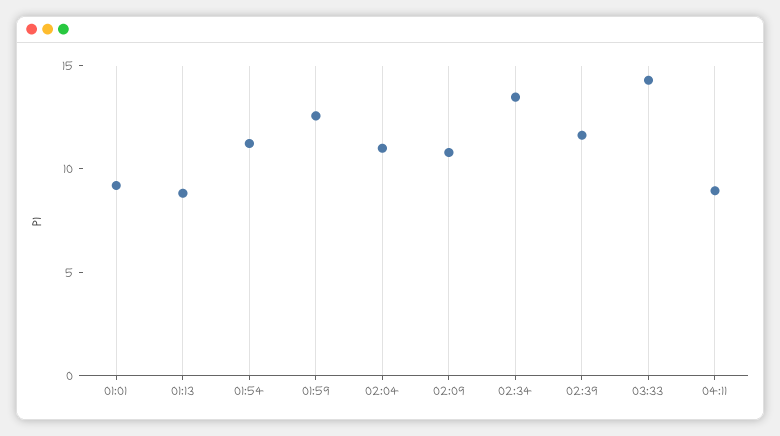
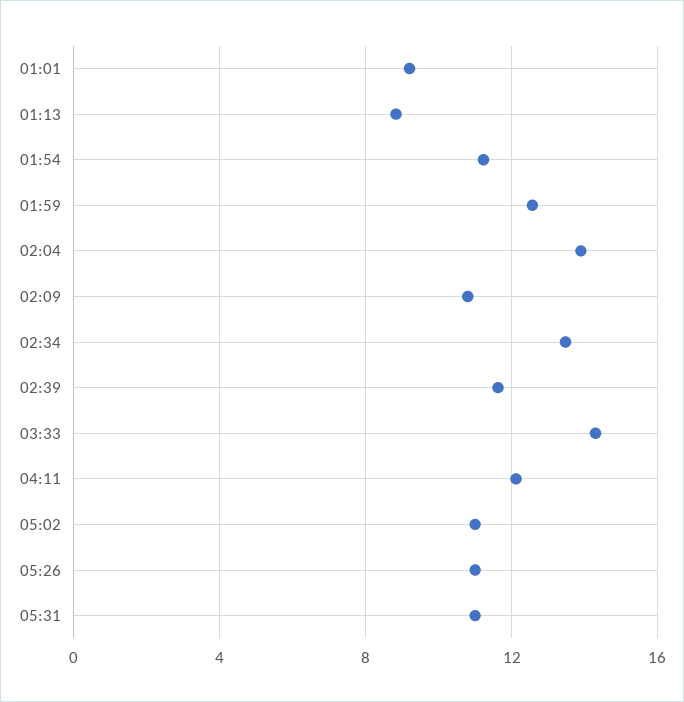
02:04: 11 -> 14
04:11: 9 -> 12
05:02: none -> 11
05:26: none -> 11
05:31: none -> 11

